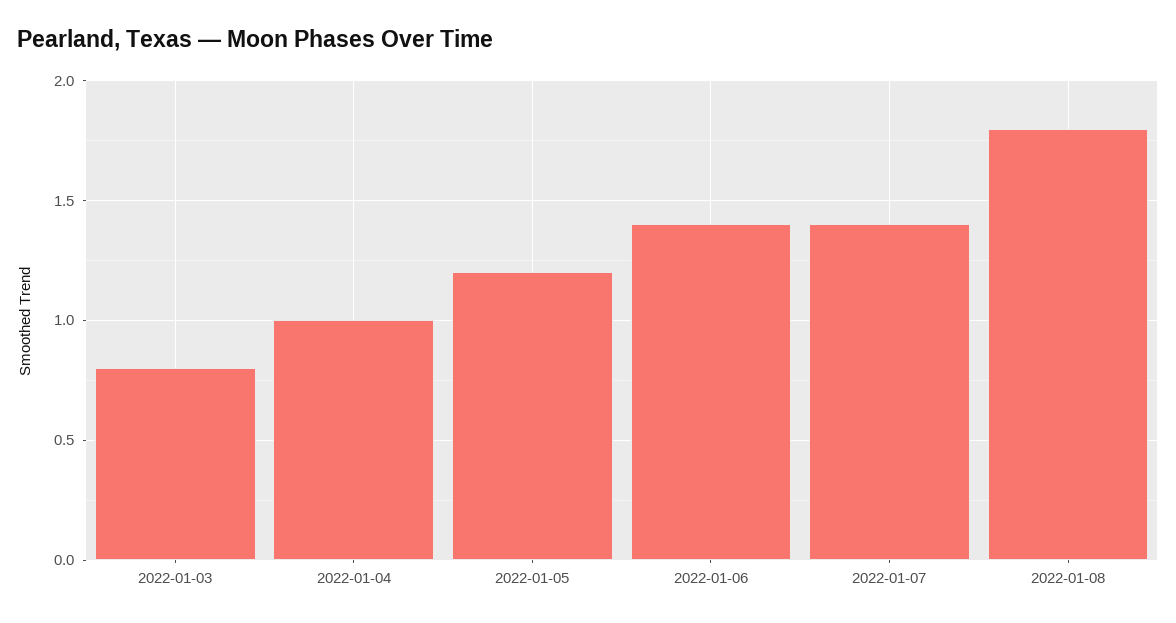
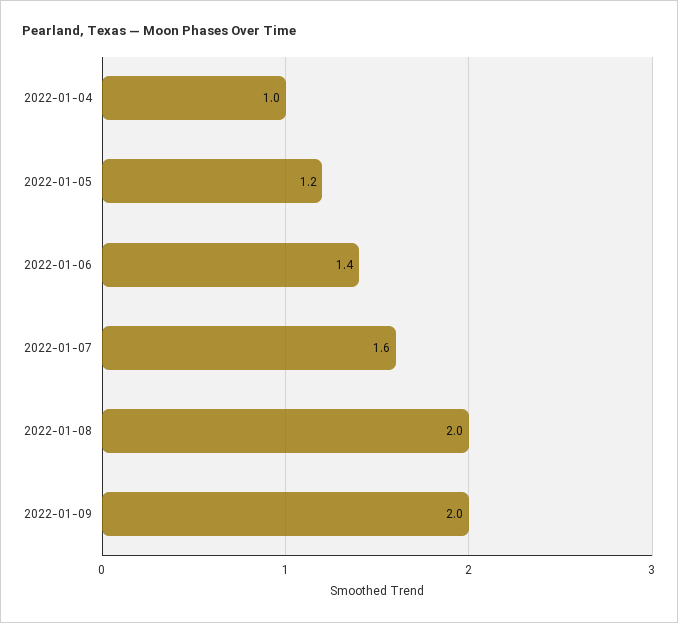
2022-01-03: 0.8 -> none
2022-01-07: 1.4 -> 1.6
2022-01-08: 1.8 -> 2
2022-01-09: none -> 2

